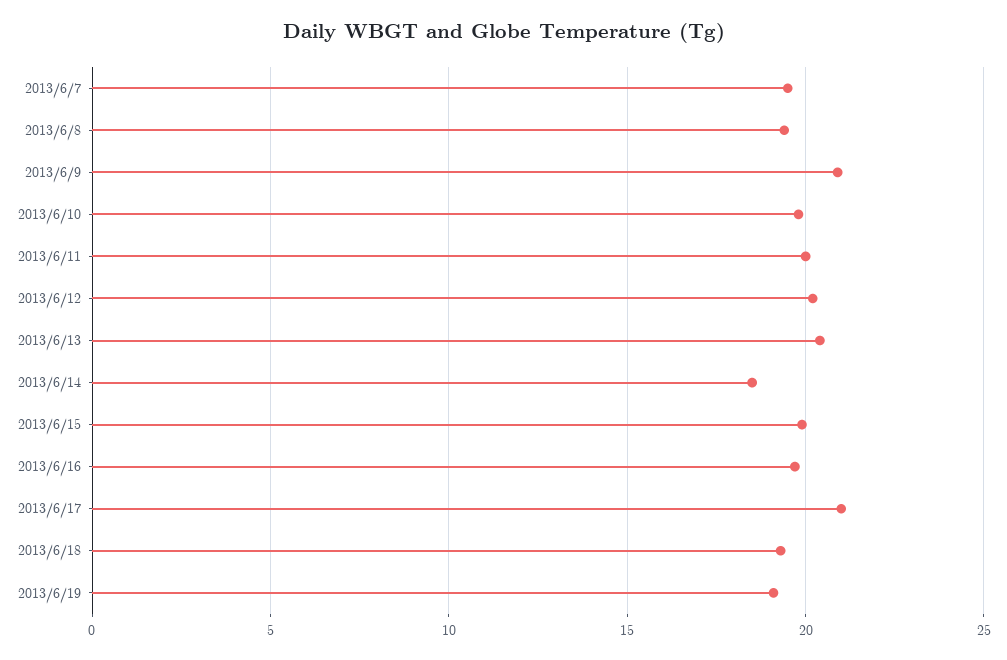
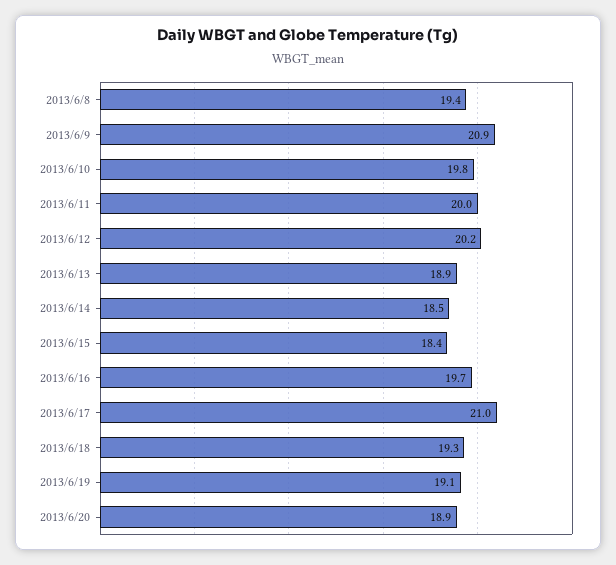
2013/6/7: 19.5 -> none
2013/6/13: 20.5 -> 18.9
2013/6/15: 20 -> 18.4
2013/6/20: none -> 18.9

